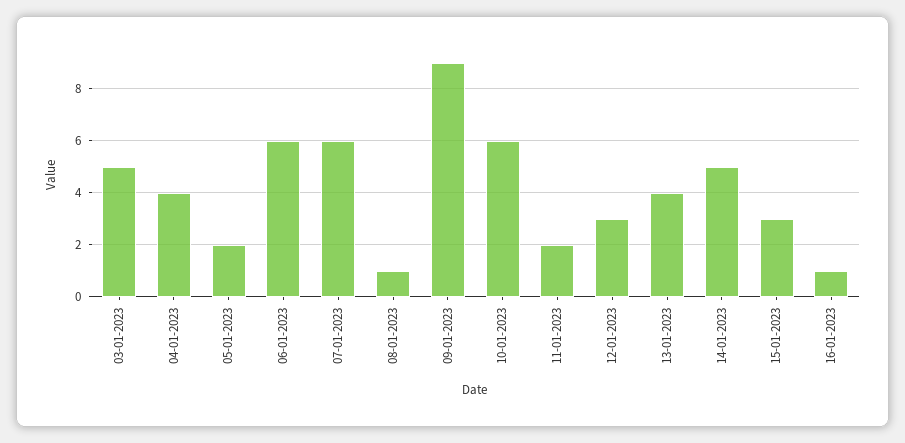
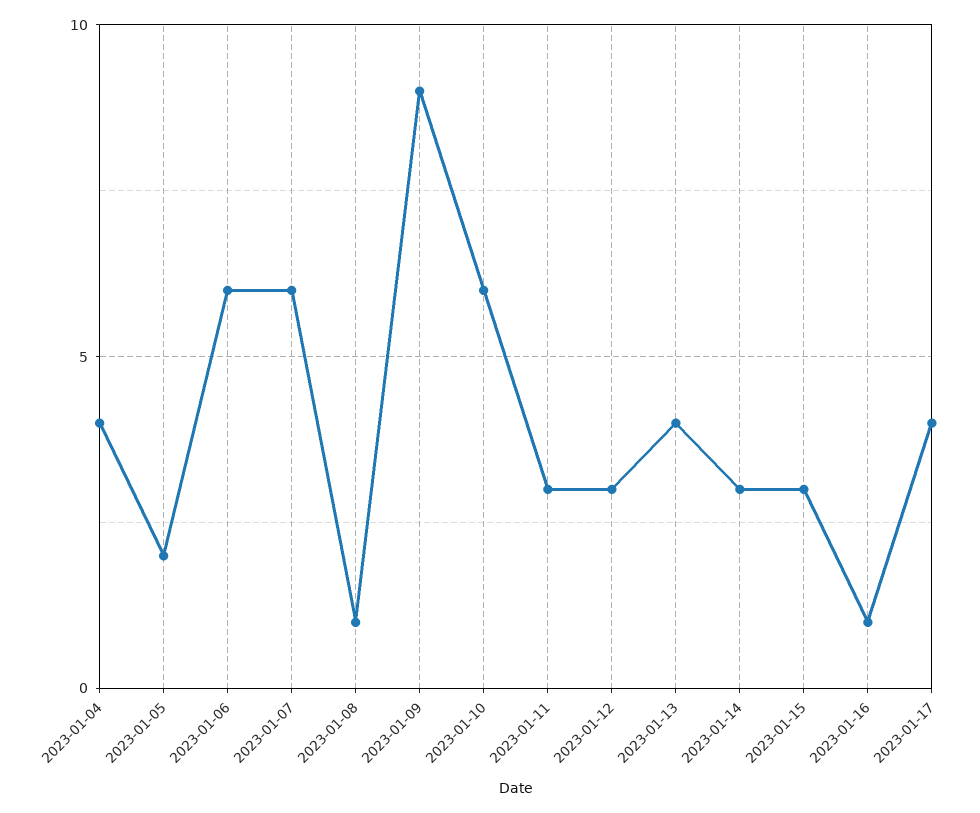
03-01-2023: 5 -> none
11-01-2023: 2 -> 3
14-01-2023: 5 -> 3
2023-01-17: none -> 4

